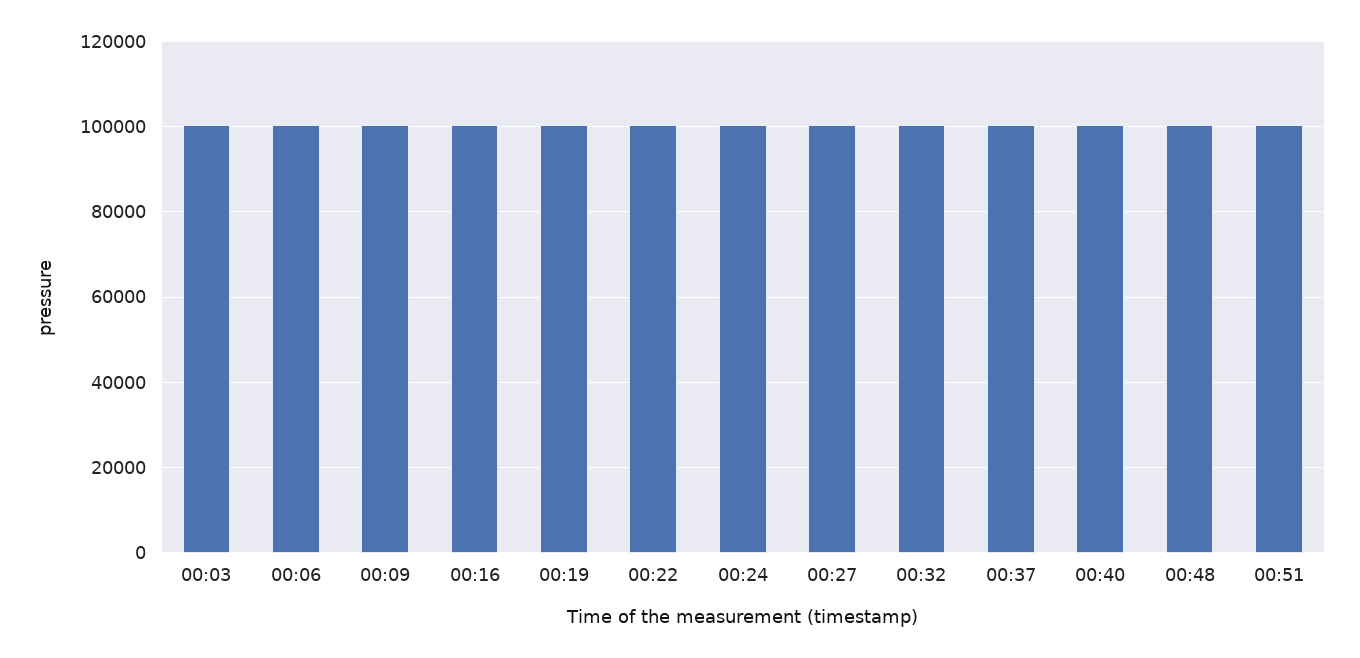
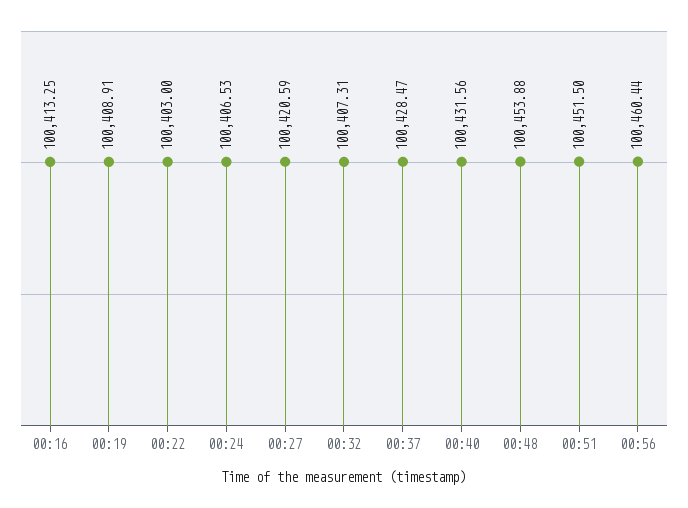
00:03: 100000 -> none
00:06: 100000 -> none
00:09: 100000 -> none
00:56: none -> 100460.44

